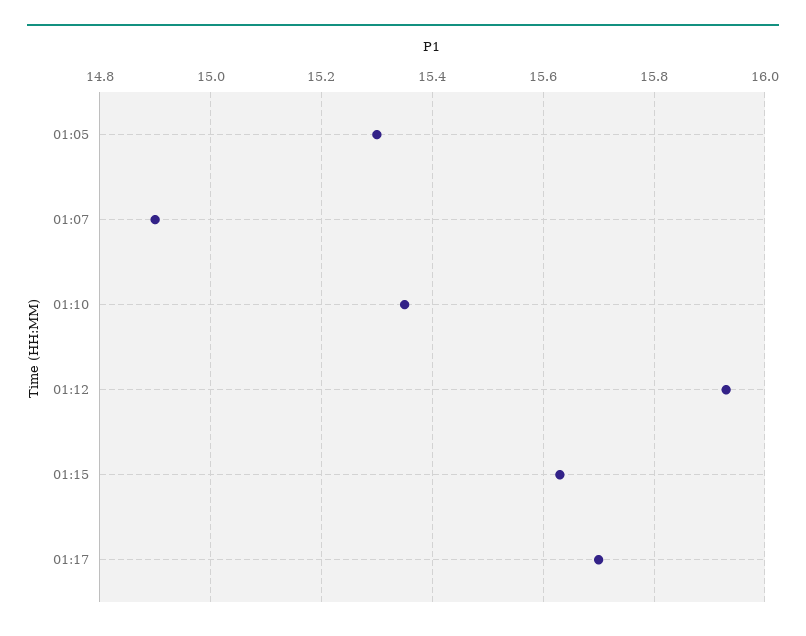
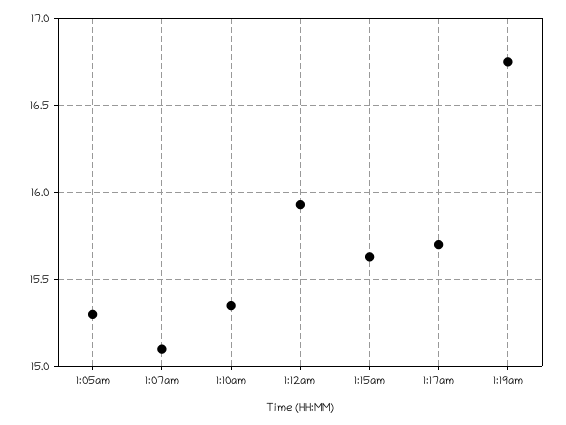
01:07: 14.9 -> 15.1
1:19am: none -> 16.75

